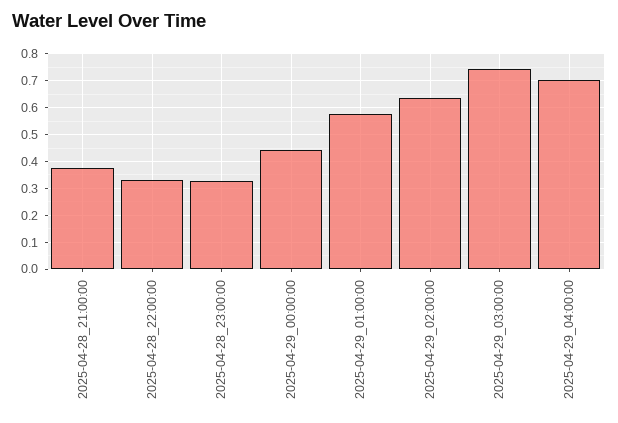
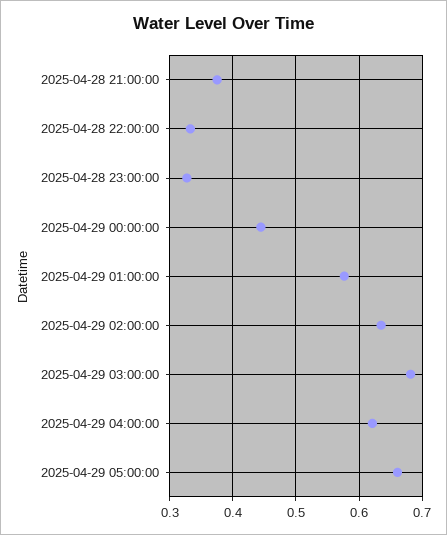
2025-04-29_03:00:00: 0.75 -> 0.68
2025-04-29_04:00:00: 0.7 -> 0.62
2025-04-29 05:00:00: none -> 0.66

